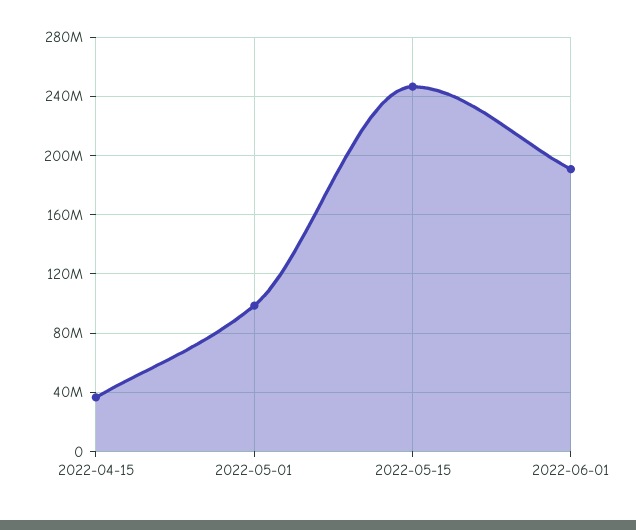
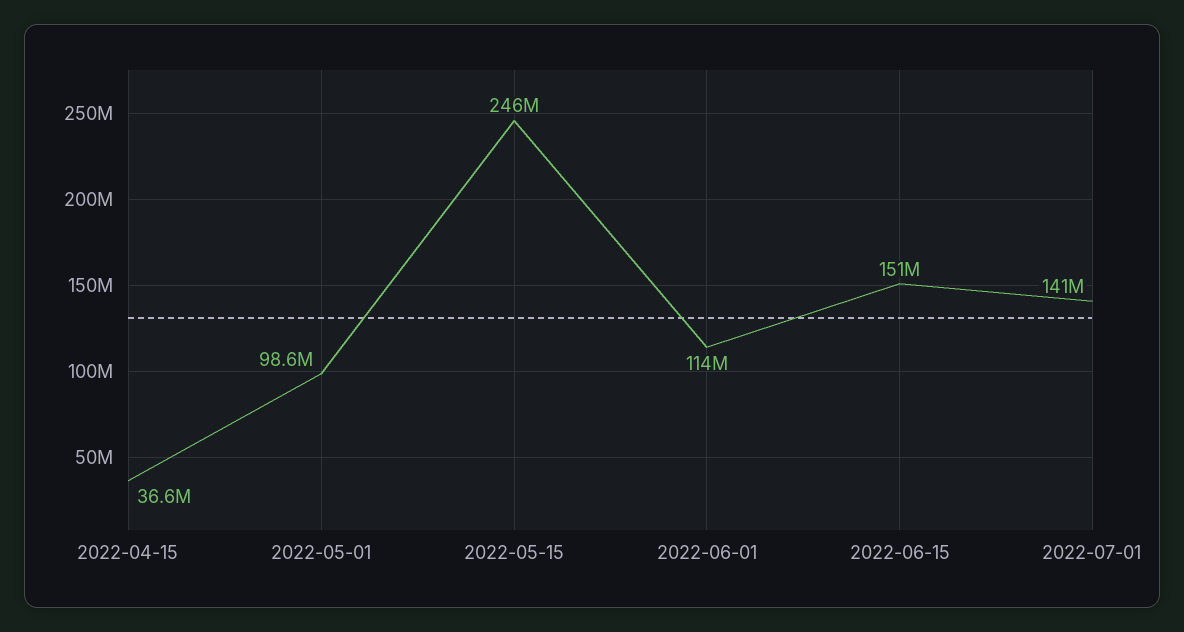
2022-06-01: 190000000 -> 114000000
2022-06-15: none -> 151000000
2022-07-01: none -> 141000000

